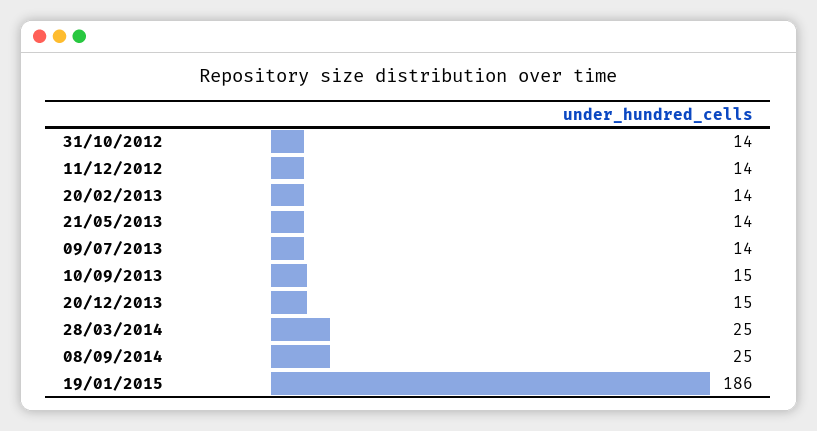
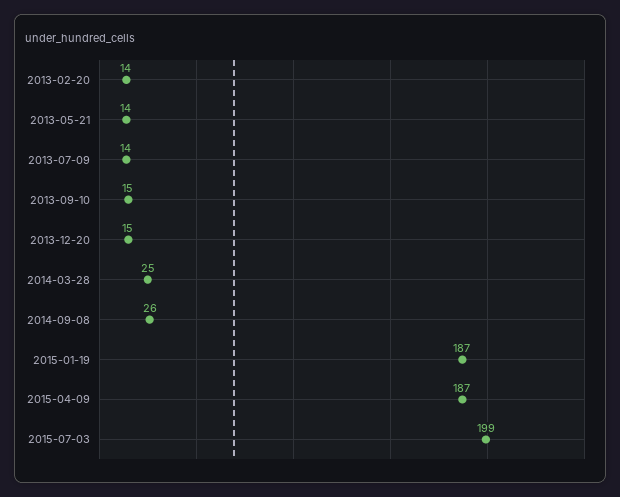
31/10/2012: 14 -> none
11/12/2012: 14 -> none
08/09/2014: 25 -> 26
19/01/2015: 186 -> 187
2015-04-09: none -> 187
2015-07-03: none -> 199

